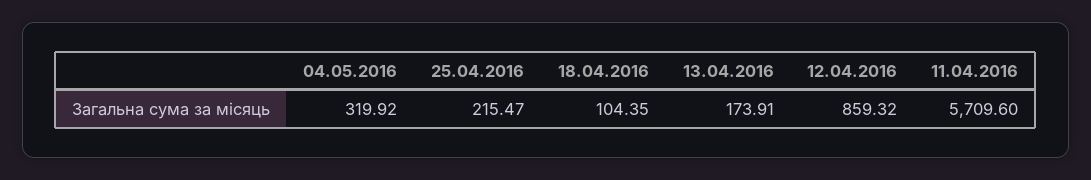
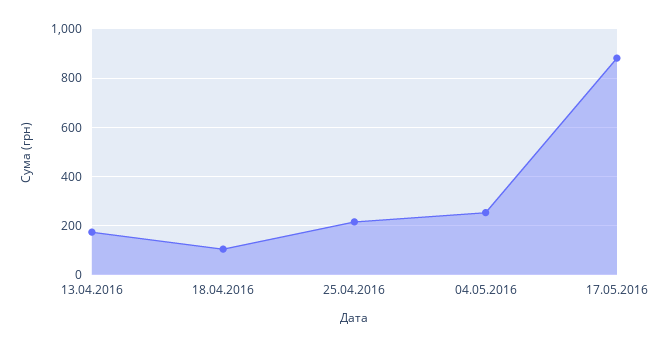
04.05.2016: 319.92 -> 250
12.04.2016: 859.32 -> none
11.04.2016: 5709.6 -> none
17.05.2016: none -> 875

